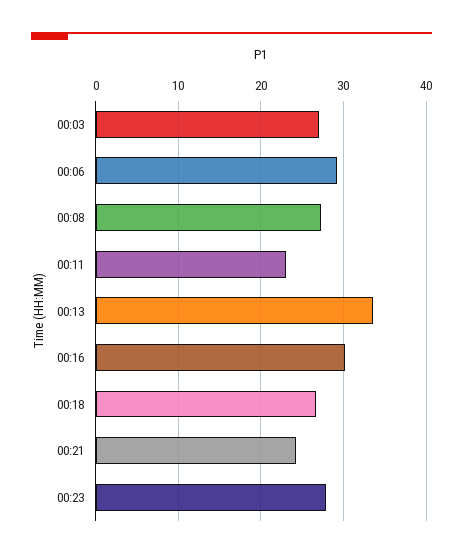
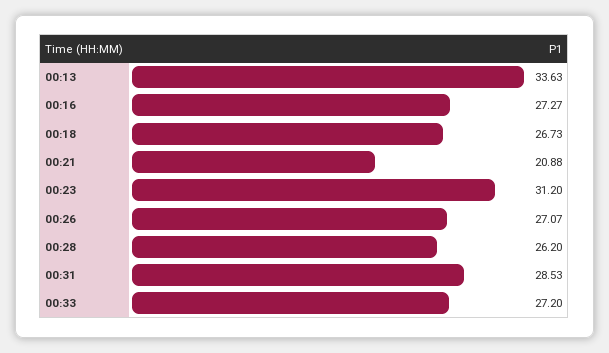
00:03: 27 -> none
00:06: 29 -> none
00:08: 27 -> none
00:11: 23 -> none
00:16: 30 -> 27.27
00:21: 24 -> 20.88
00:23: 28 -> 31.2
00:26: none -> 27.07
00:28: none -> 26.2
00:31: none -> 28.53
00:33: none -> 27.2

